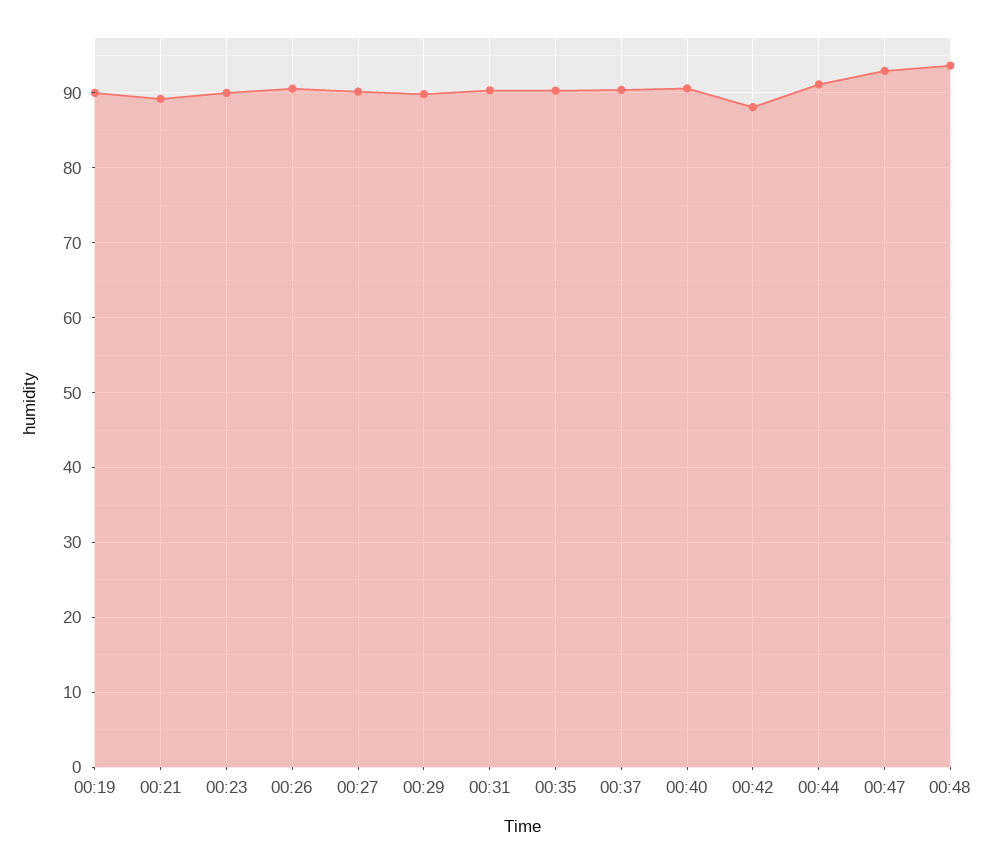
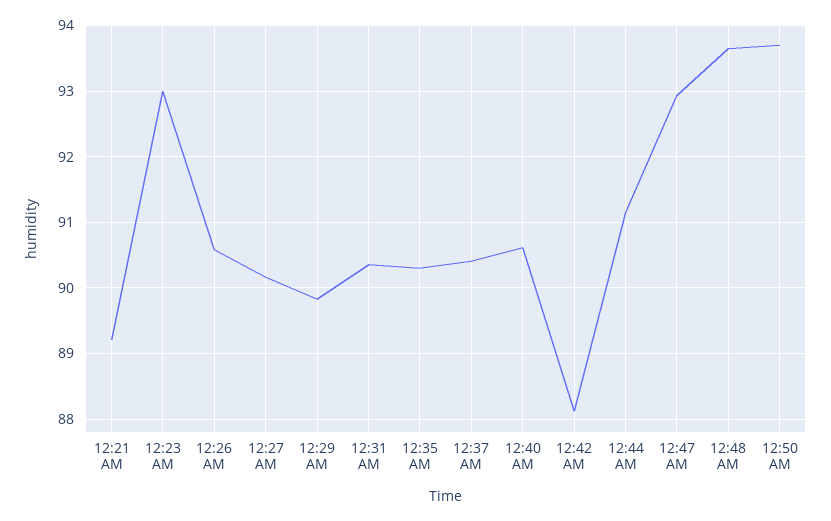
00:19: 90 -> none
00:23: 90 -> 93
12:50 AM: none -> 93.7

